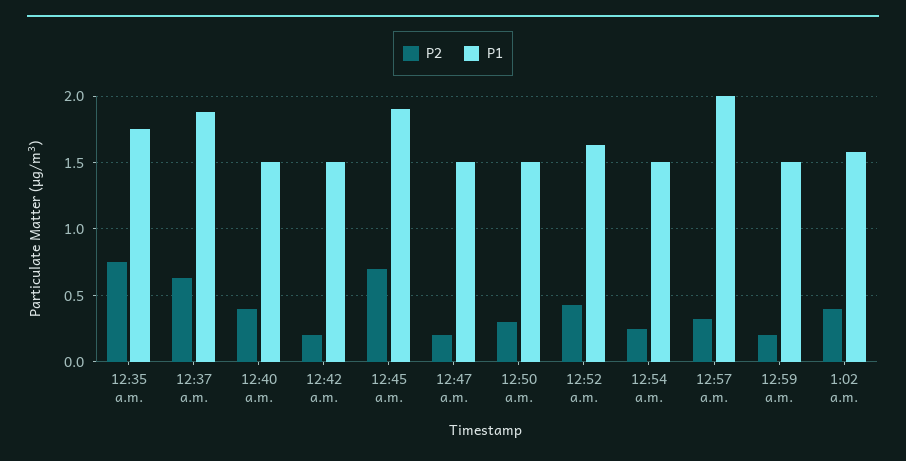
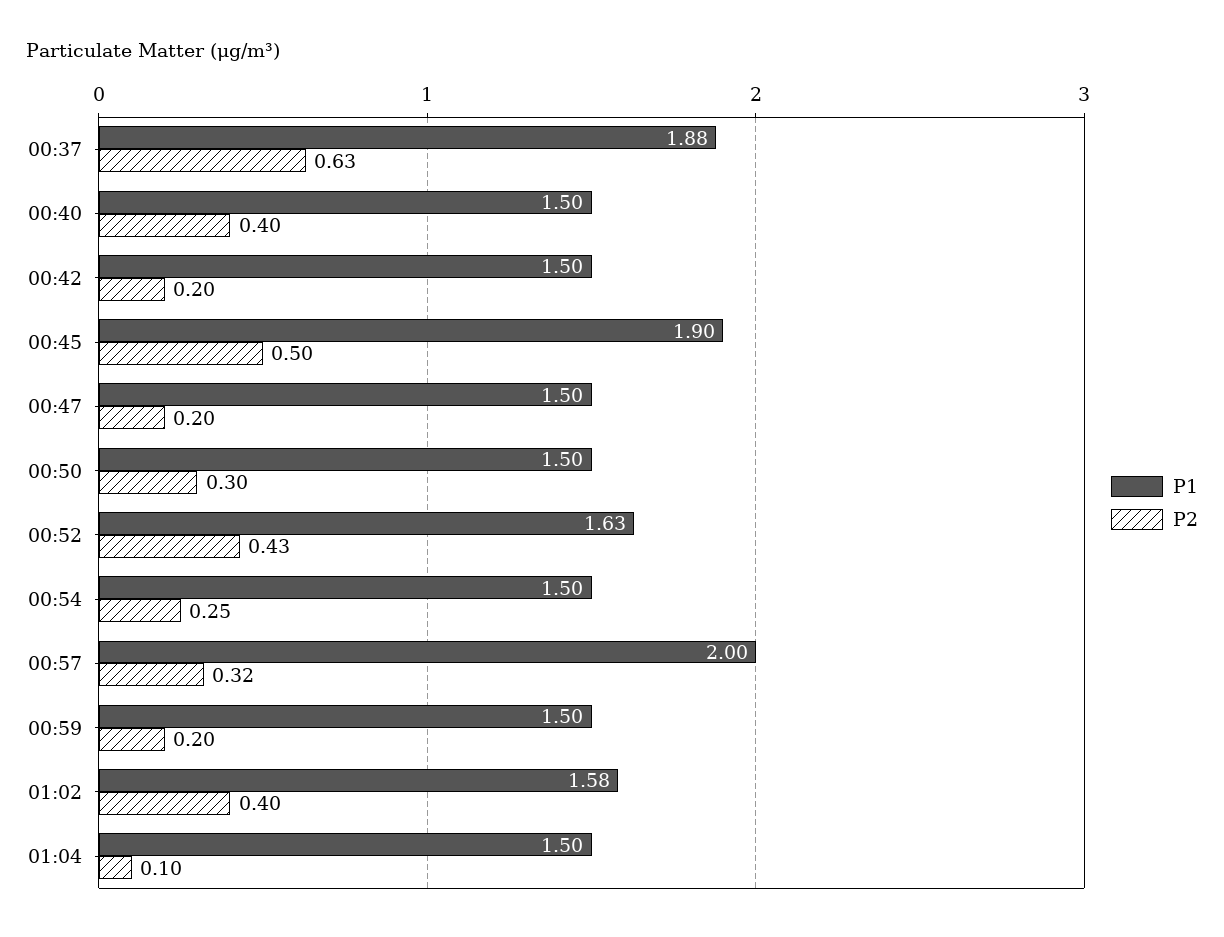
P2, 12:35 a.m.: 0.75 -> none
P1, 12:35 a.m.: 1.75 -> none
P2, 12:45 a.m.: 0.7 -> 0.5
P1, 01:04: none -> 1.5
P2, 01:04: none -> 0.1

